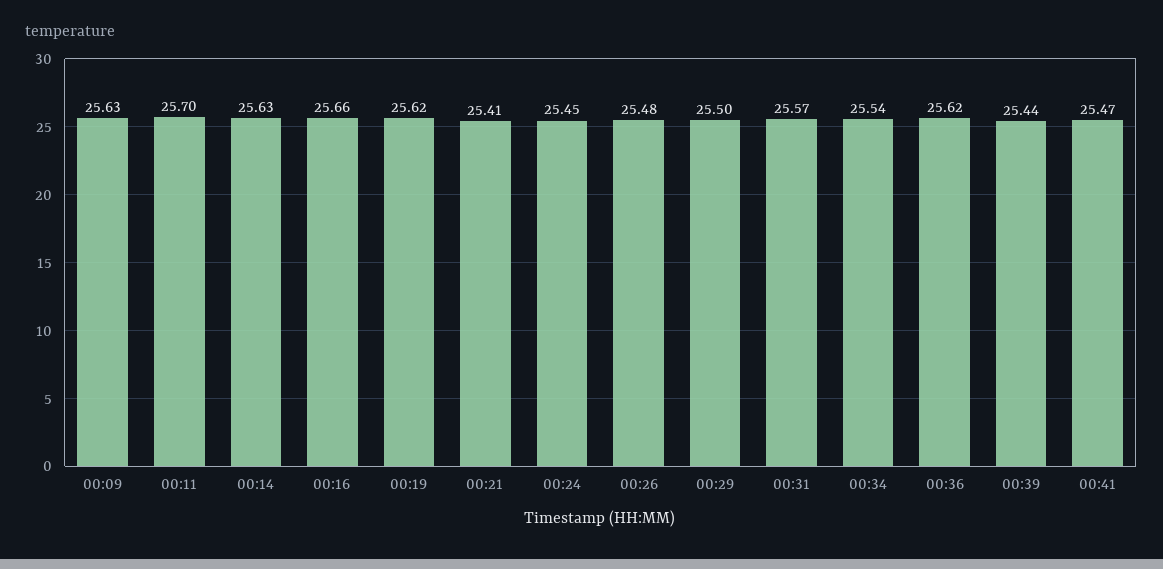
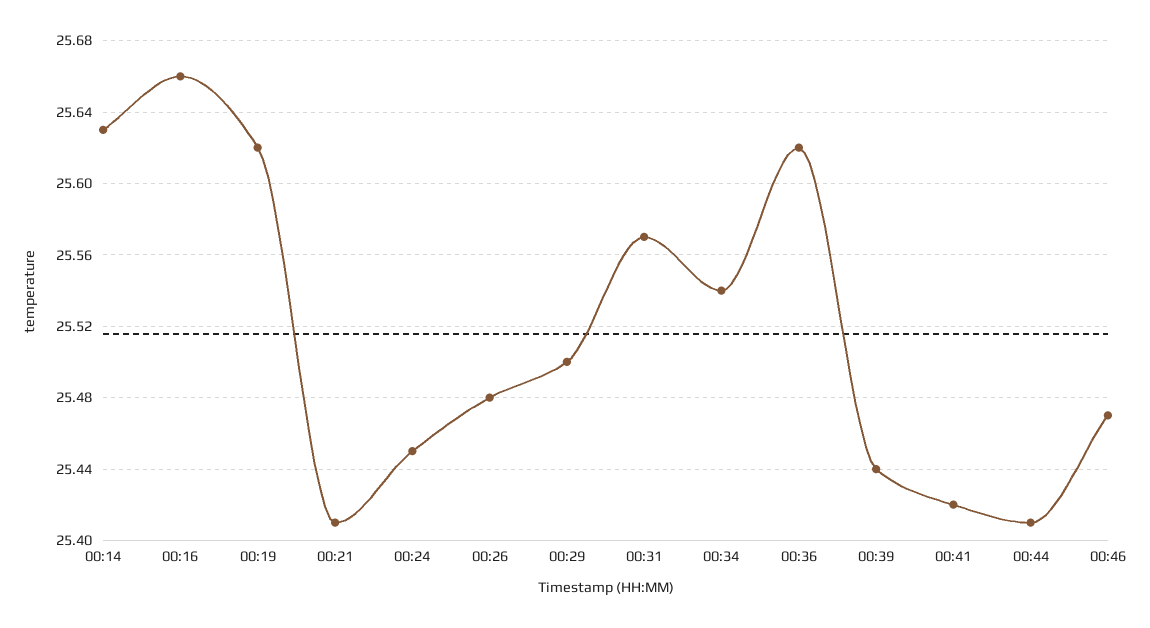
00:09: 25.63 -> none
00:11: 25.7 -> none
00:41: 25.47 -> 25.42
00:44: none -> 25.41
00:46: none -> 25.47

